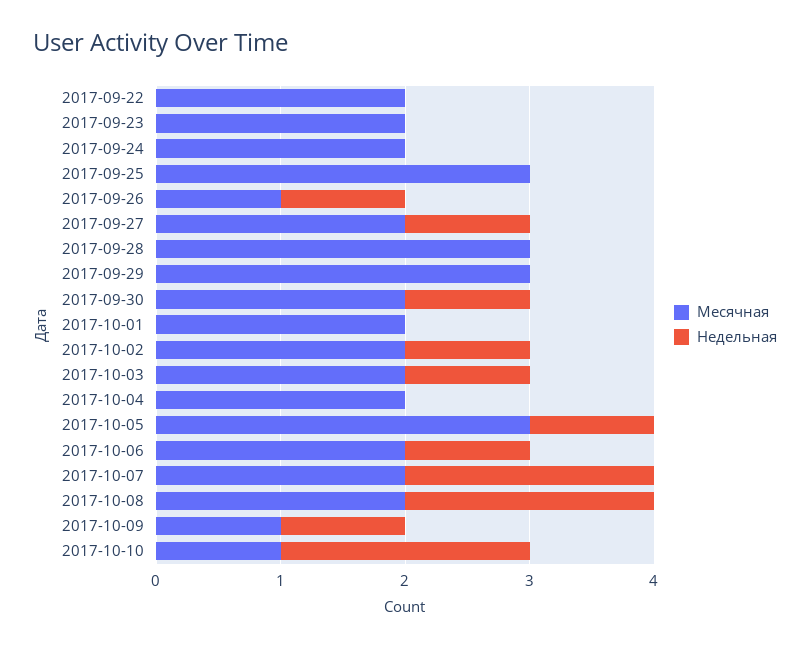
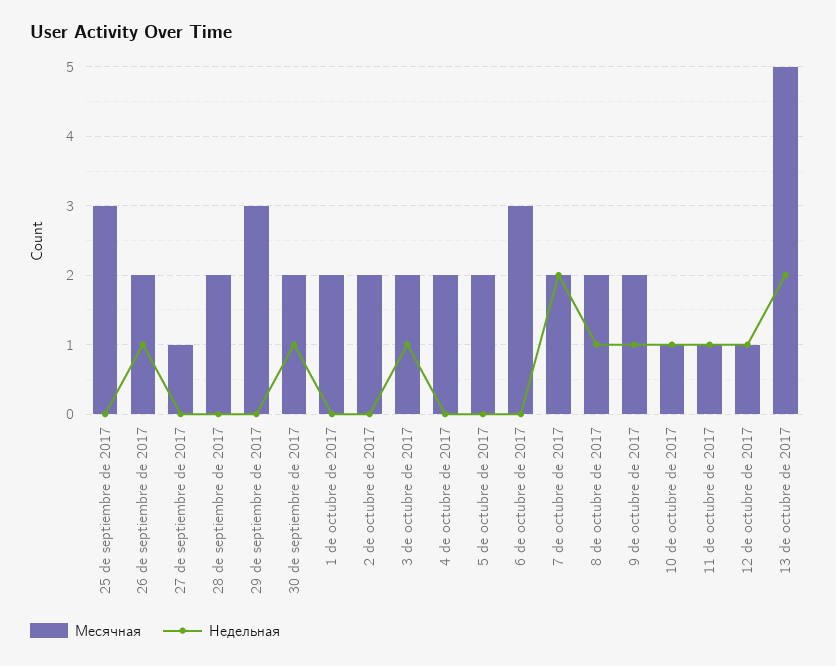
Месячная, 2017-09-22: 2 -> none
Недельная, 2017-09-22: 0 -> none
Месячная, 2017-09-23: 2 -> none
Недельная, 2017-09-23: 0 -> none
Месячная, 2017-09-24: 2 -> none
Недельная, 2017-09-24: 0 -> none
Месячная, 2017-09-26: 1 -> 2
Месячная, 2017-09-27: 2 -> 1
Недельная, 2017-09-27: 1 -> 0
Месячная, 2017-09-28: 3 -> 2
Недельная, 2017-10-02: 1 -> 0
Месячная, 2017-10-05: 3 -> 2
Недельная, 2017-10-05: 1 -> 0
Месячная, 2017-10-06: 2 -> 3
Недельная, 2017-10-06: 1 -> 0
Недельная, 2017-10-08: 2 -> 1
Месячная, 2017-10-09: 1 -> 2
Недельная, 2017-10-10: 2 -> 1
Месячная, 11 de octubre de 2017: none -> 1
Недельная, 11 de octubre de 2017: none -> 1
Месячная, 12 de octubre de 2017: none -> 1
Недельная, 12 de octubre de 2017: none -> 1
Месячная, 13 de octubre de 2017: none -> 5
Недельная, 13 de octubre de 2017: none -> 2

